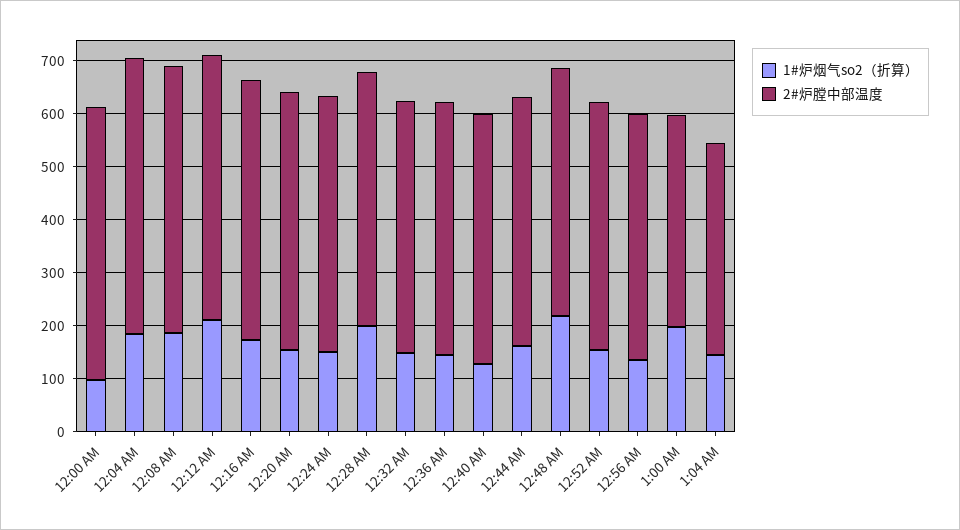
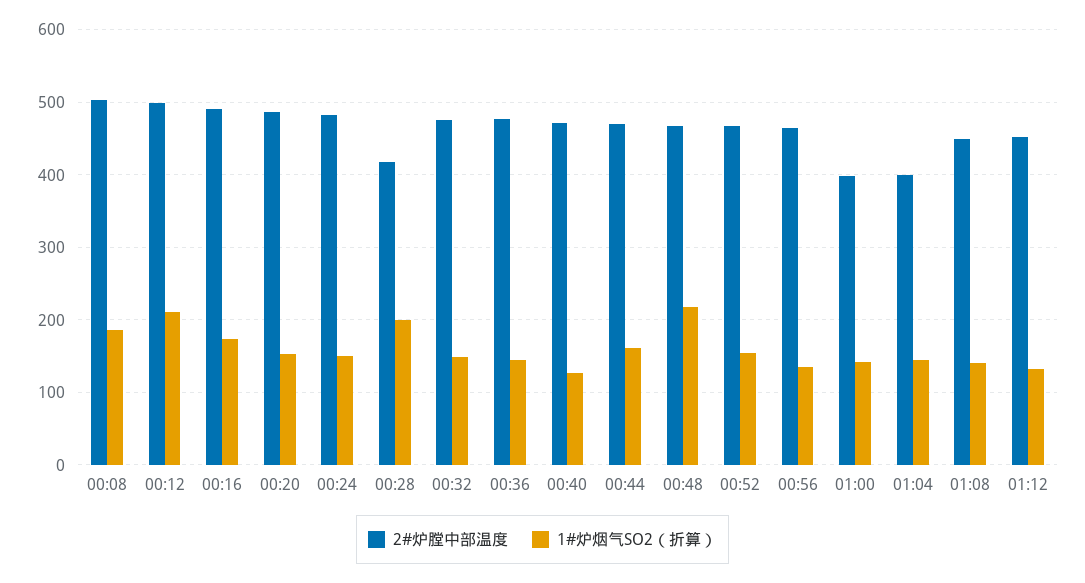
1#炉烟气so2（折算）, 12:00 AM: 100 -> none
2#炉膛中部温度, 12:00 AM: 520 -> none
1#炉烟气so2（折算）, 12:04 AM: 180 -> none
2#炉膛中部温度, 12:04 AM: 520 -> none
2#炉膛中部温度, 12:28 AM: 480 -> 420
1#炉烟气so2（折算）, 1:00 AM: 200 -> 140
2#炉膛中部温度, 01:08: none -> 450
1#炉烟气so2（折算）, 01:08: none -> 140
2#炉膛中部温度, 01:12: none -> 450
1#炉烟气so2（折算）, 01:12: none -> 130

